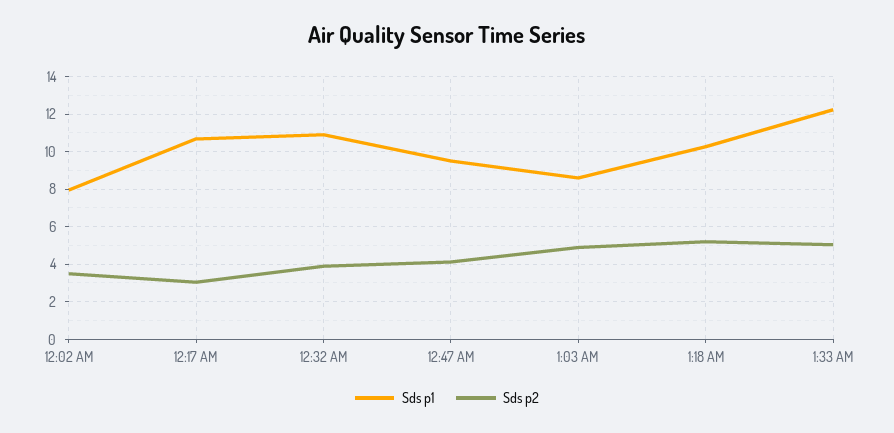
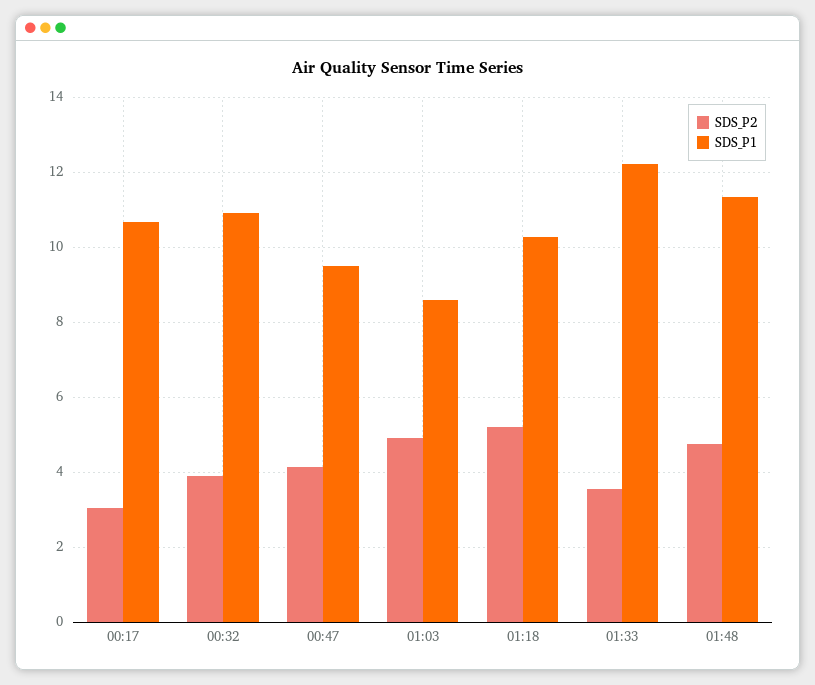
Sds p1, 12:02 AM: 8 -> none
Sds p2, 12:02 AM: 3.5 -> none
Sds p2, 1:33 AM: 5 -> 3.6
Sds p2, 01:48: none -> 4.8
Sds p1, 01:48: none -> 11.4

